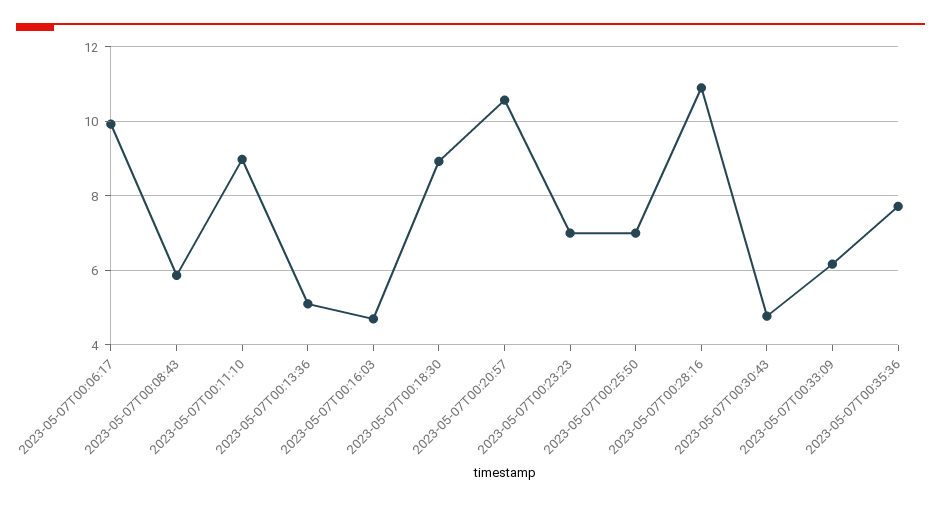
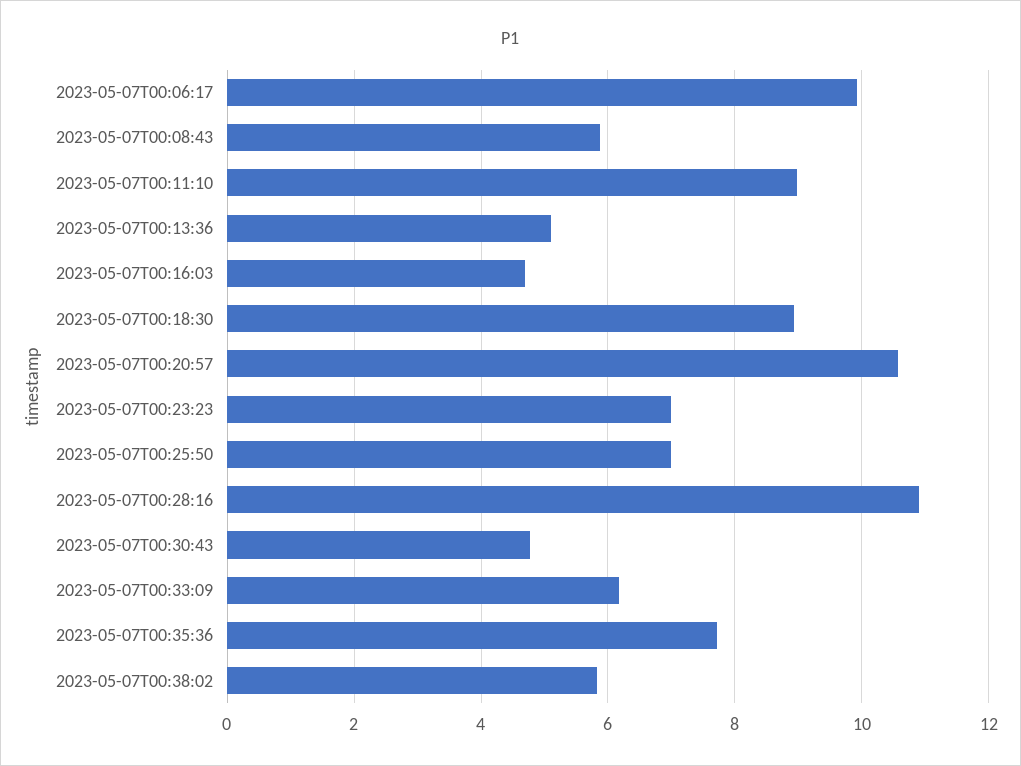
2023-05-07T00:38:02: none -> 5.8

